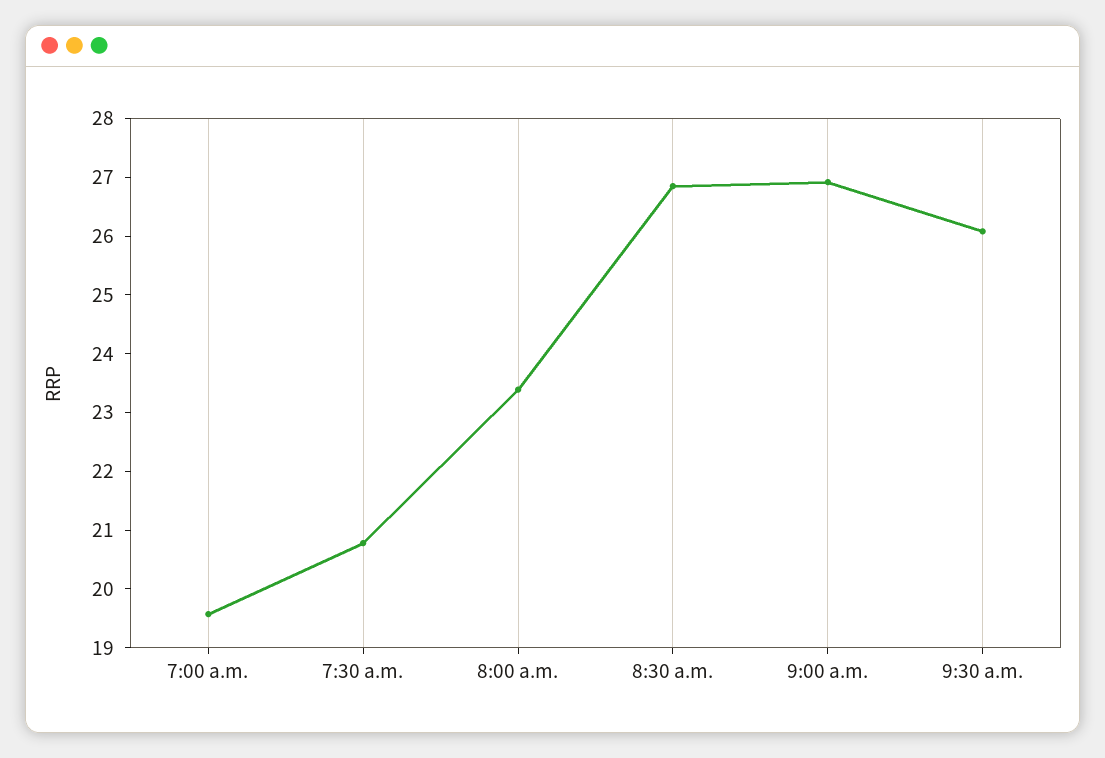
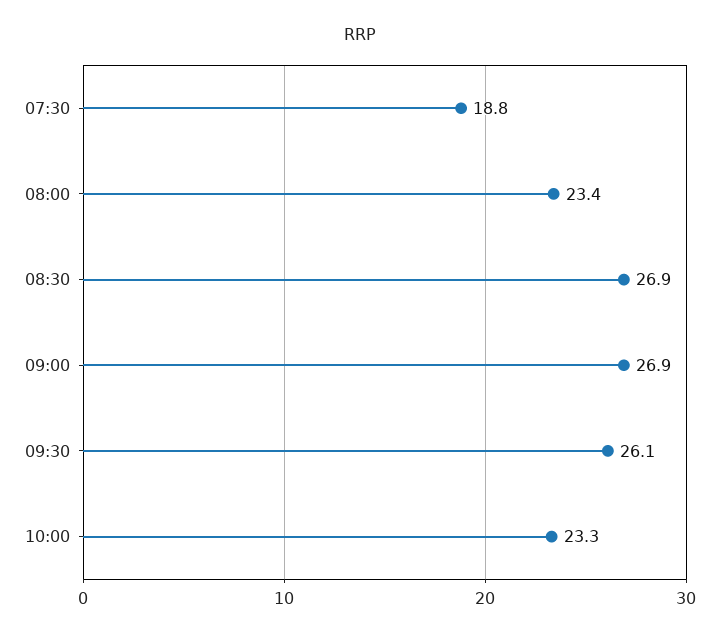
7:00 a.m.: 19.6 -> none
7:30 a.m.: 20.8 -> 18.8
10:00: none -> 23.3

